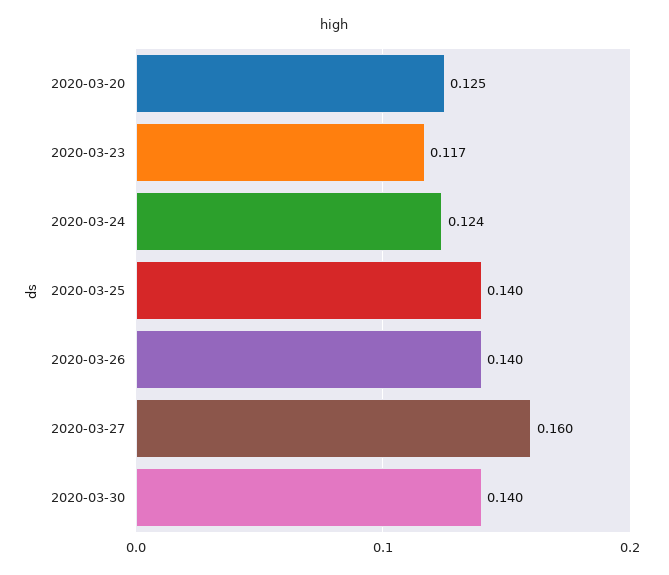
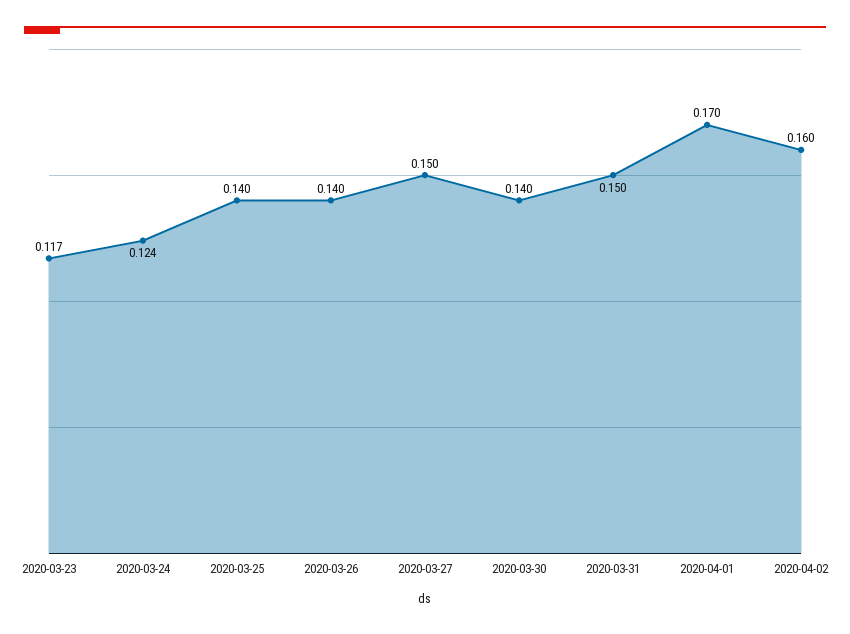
2020-03-20: 0.125 -> none
2020-03-27: 0.16 -> 0.15
2020-03-31: none -> 0.15
2020-04-01: none -> 0.17
2020-04-02: none -> 0.16

